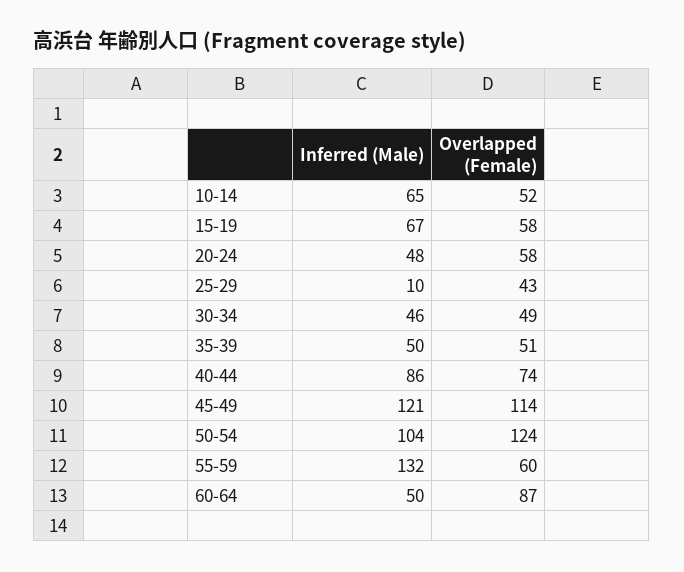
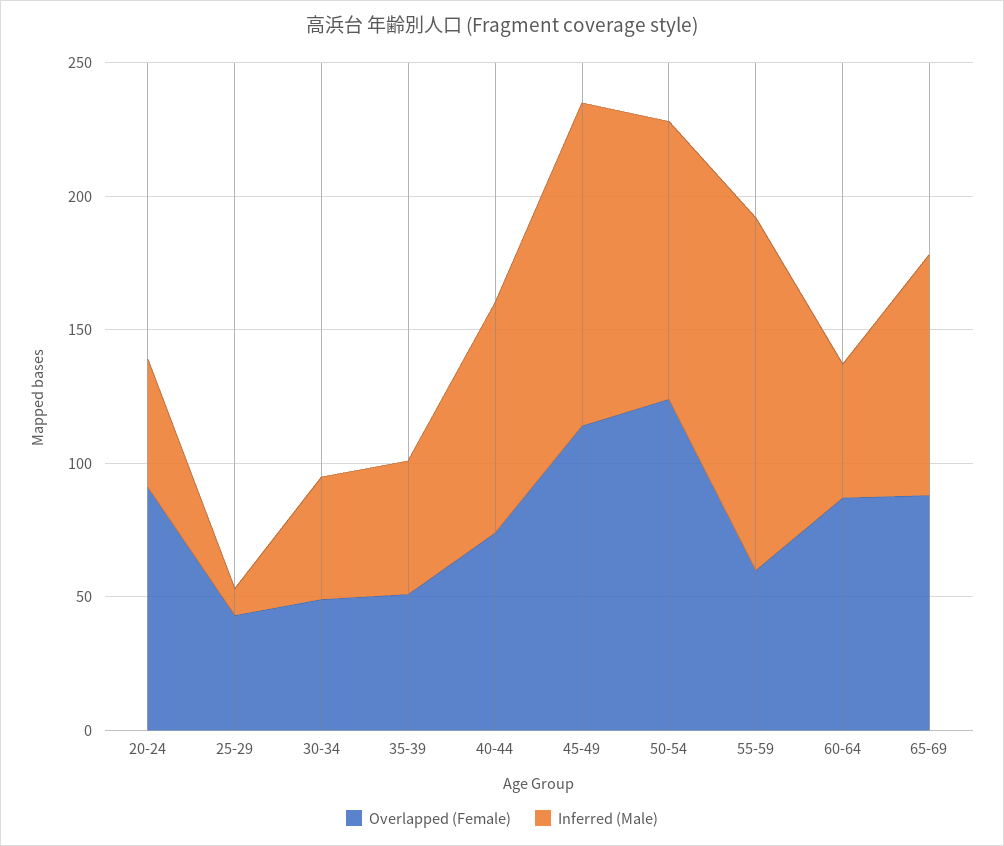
Inferred (Male), 10-14: 65 -> none
Overlapped (Female), 10-14: 52 -> none
Inferred (Male), 15-19: 67 -> none
Overlapped (Female), 15-19: 58 -> none
Overlapped (Female), 20-24: 58 -> 90
Overlapped (Female), 65-69: none -> 90
Inferred (Male), 65-69: none -> 90

